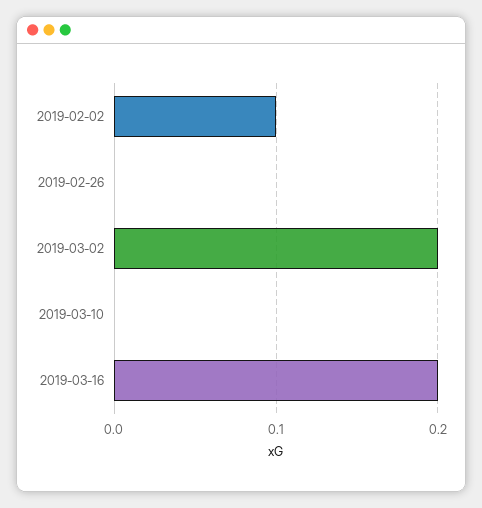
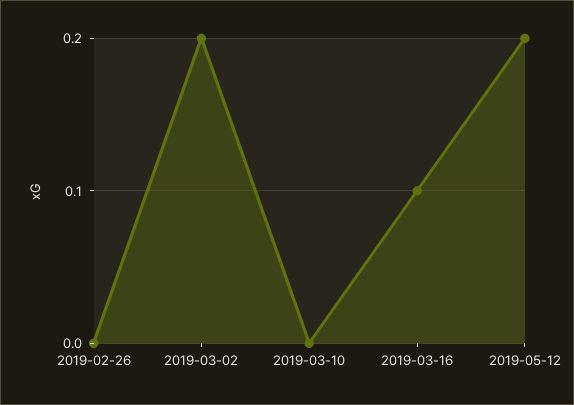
2019-02-02: 0.1 -> none
2019-03-16: 0.2 -> 0.1
2019-05-12: none -> 0.2

